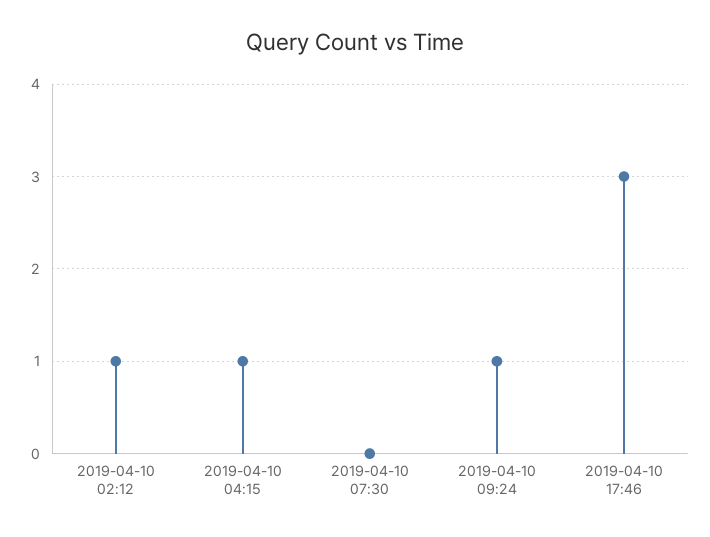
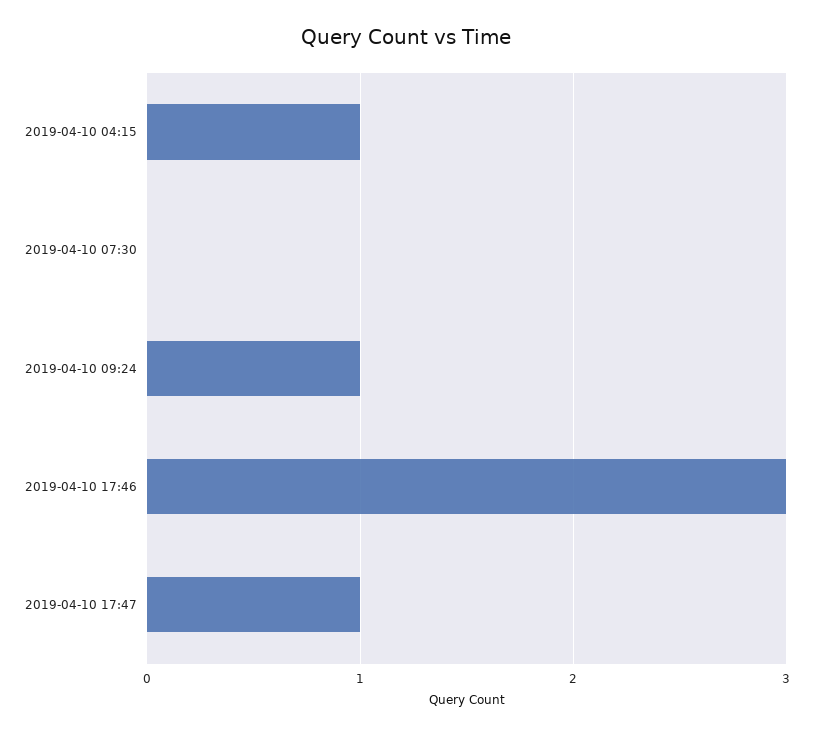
2019-04-10 02:12: 1 -> none
2019-04-10 17:47: none -> 1

